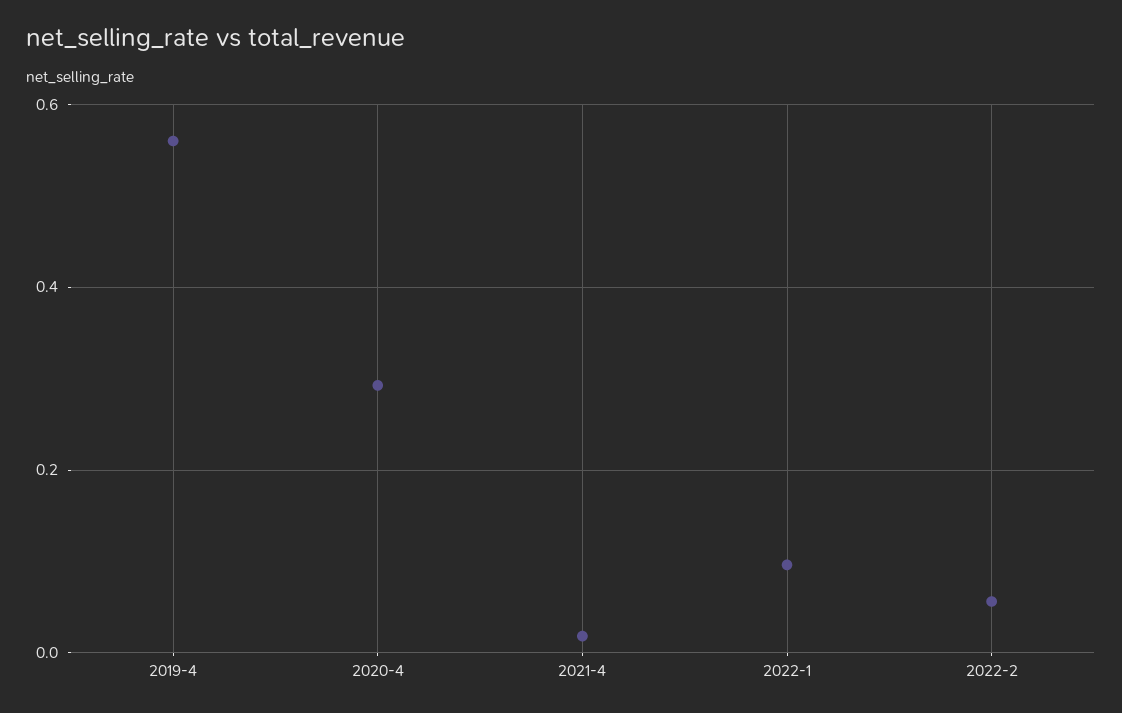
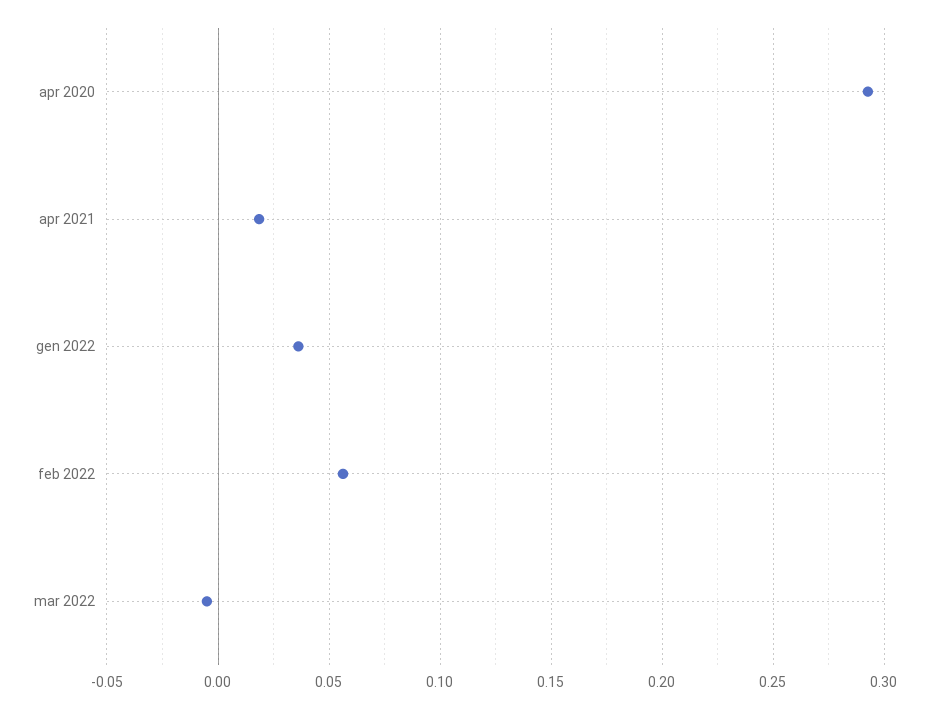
2019-4: 0.56 -> none
2022-1: 0.1 -> 0.035
mar 2022: none -> -0.005

